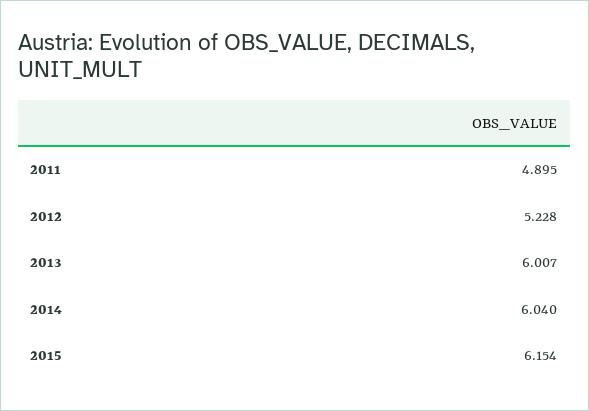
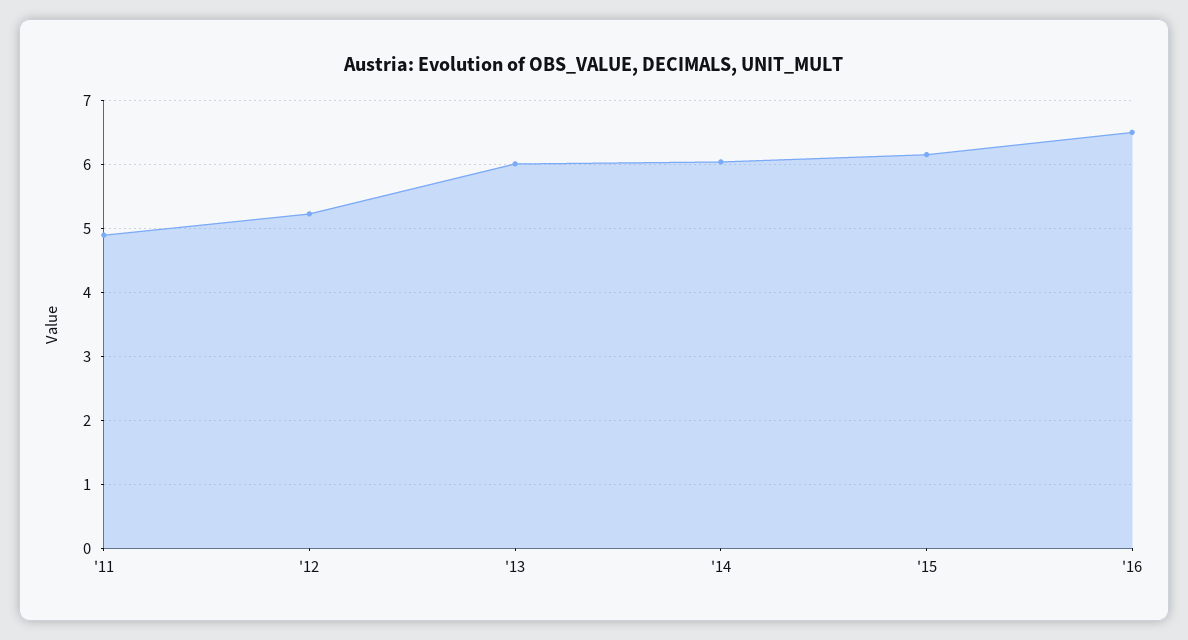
'16: none -> 6.5

